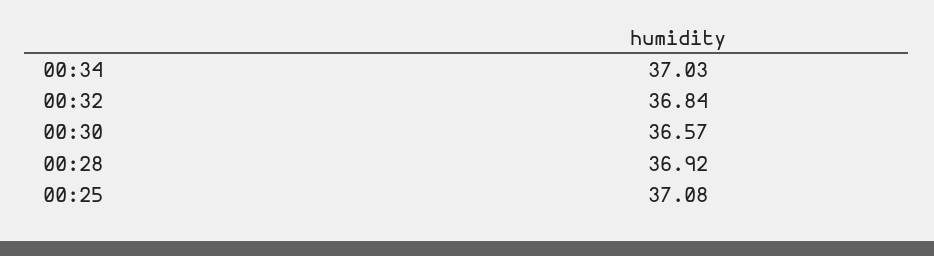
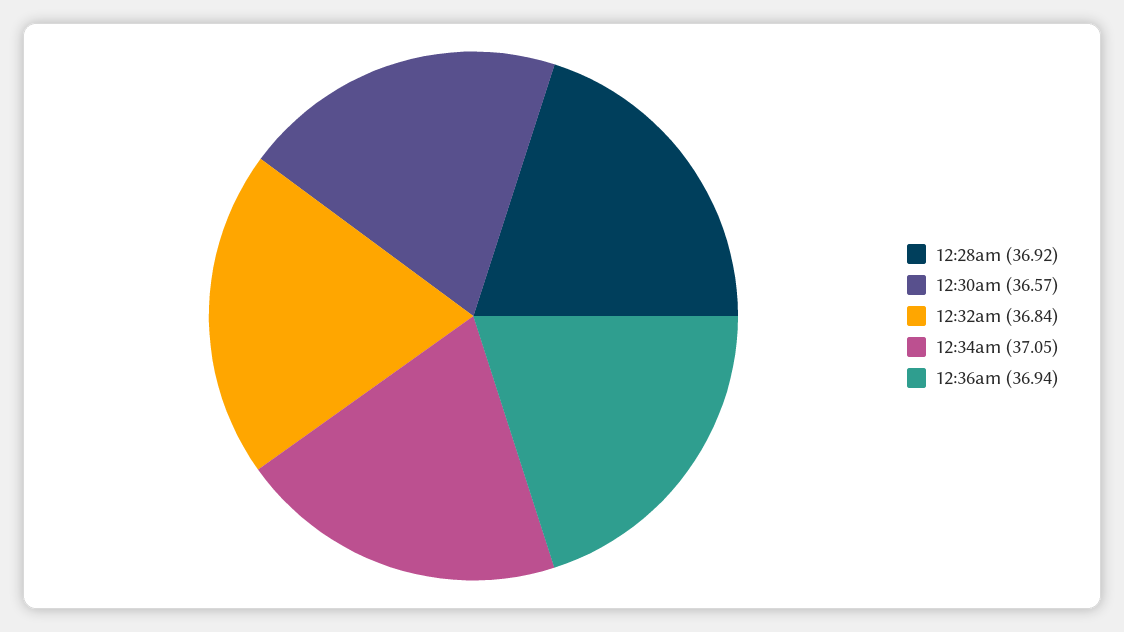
00:34: 37.03 -> 37.05
00:25: 37.08 -> none
12:36am: none -> 36.94

